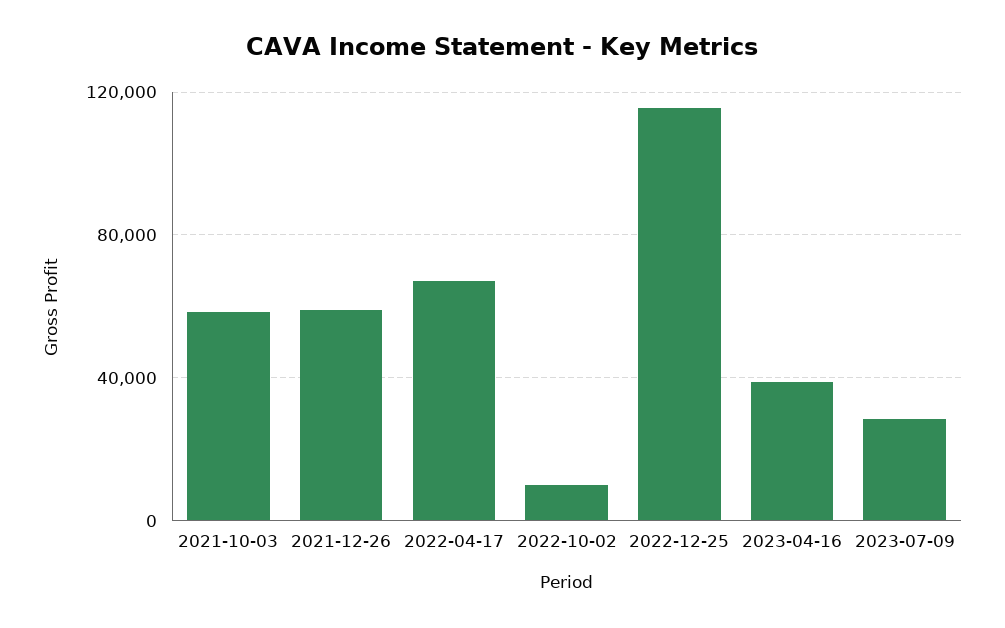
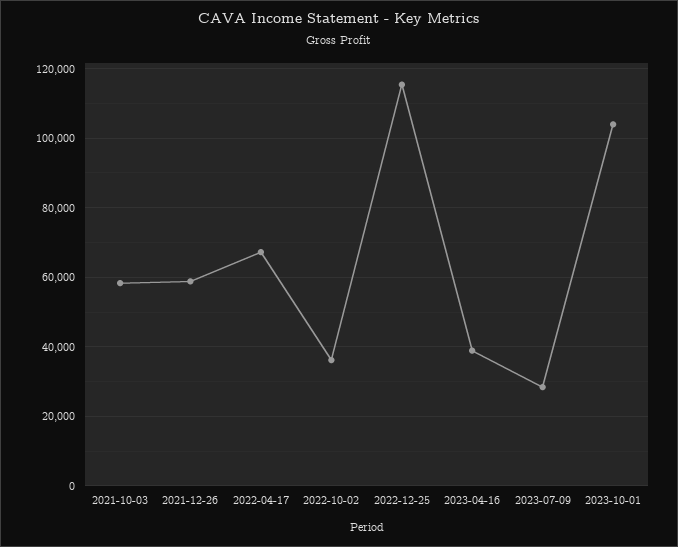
2022-10-02: 10000 -> 36000
2023-10-01: none -> 104000

